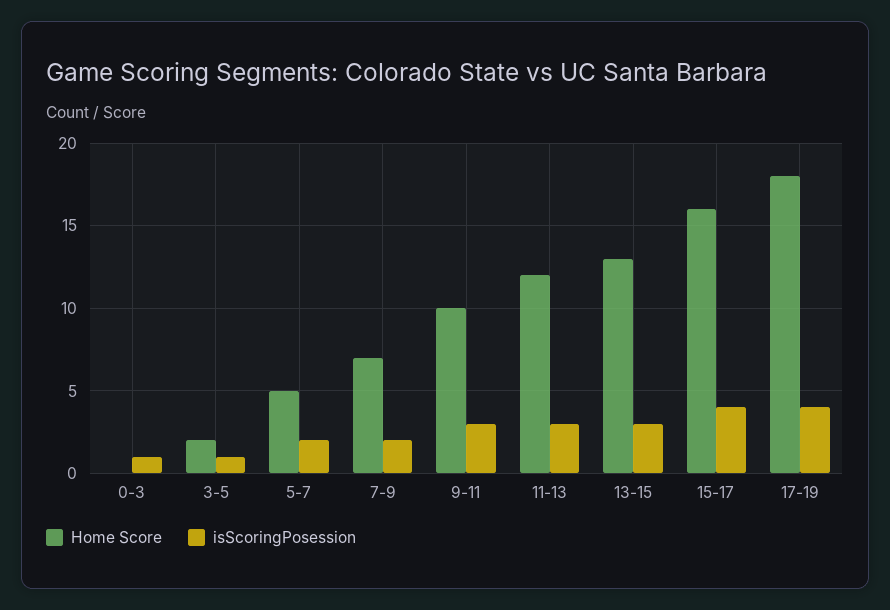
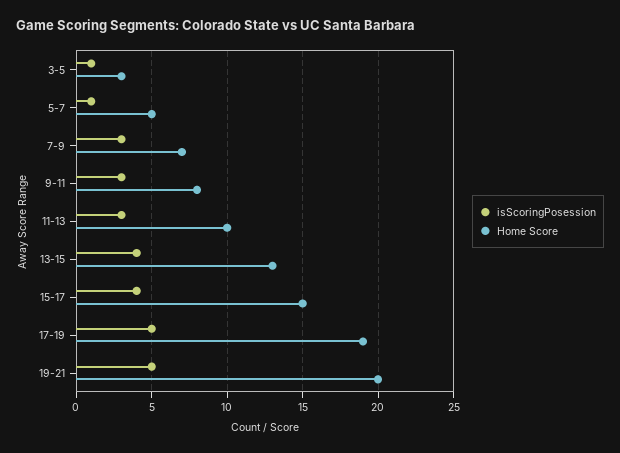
Home Score, 0-3: 0 -> none
isScoringPosession, 0-3: 1 -> none
Home Score, 3-5: 2 -> 3
isScoringPosession, 5-7: 2 -> 1
isScoringPosession, 7-9: 2 -> 3
Home Score, 9-11: 10 -> 8
Home Score, 11-13: 12 -> 10
isScoringPosession, 13-15: 3 -> 4
Home Score, 15-17: 16 -> 15
Home Score, 17-19: 18 -> 19
isScoringPosession, 17-19: 4 -> 5
isScoringPosession, 19-21: none -> 5
Home Score, 19-21: none -> 20

